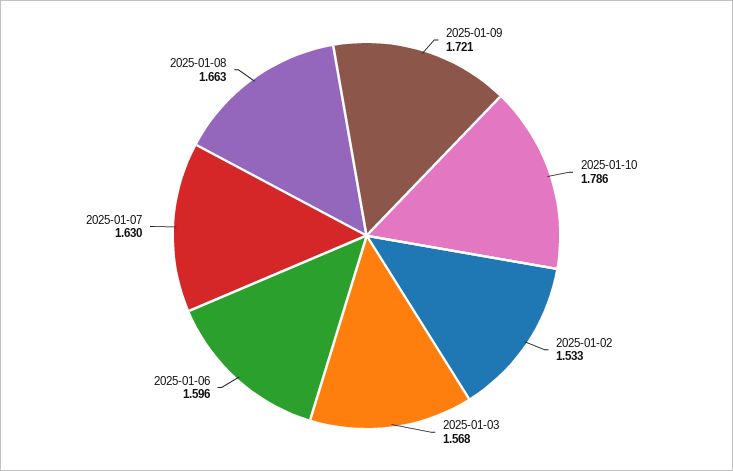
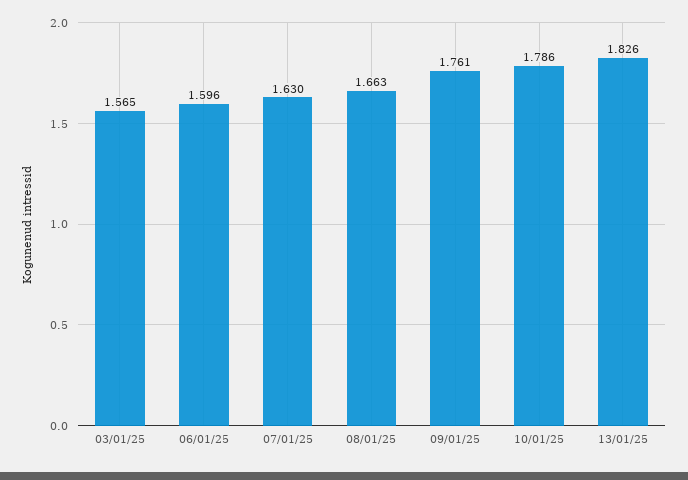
2025-01-09: 1.721 -> 1.761
2025-01-02: 1.533 -> none
2025-01-03: 1.568 -> 1.565
13/01/25: none -> 1.826

